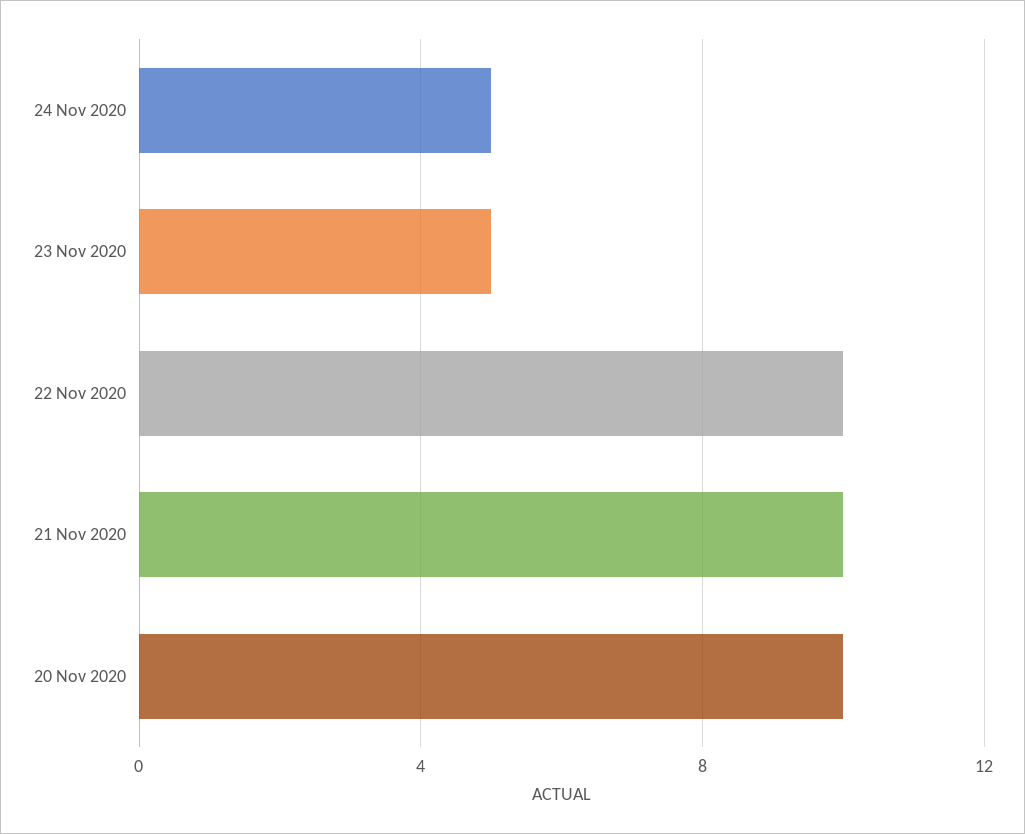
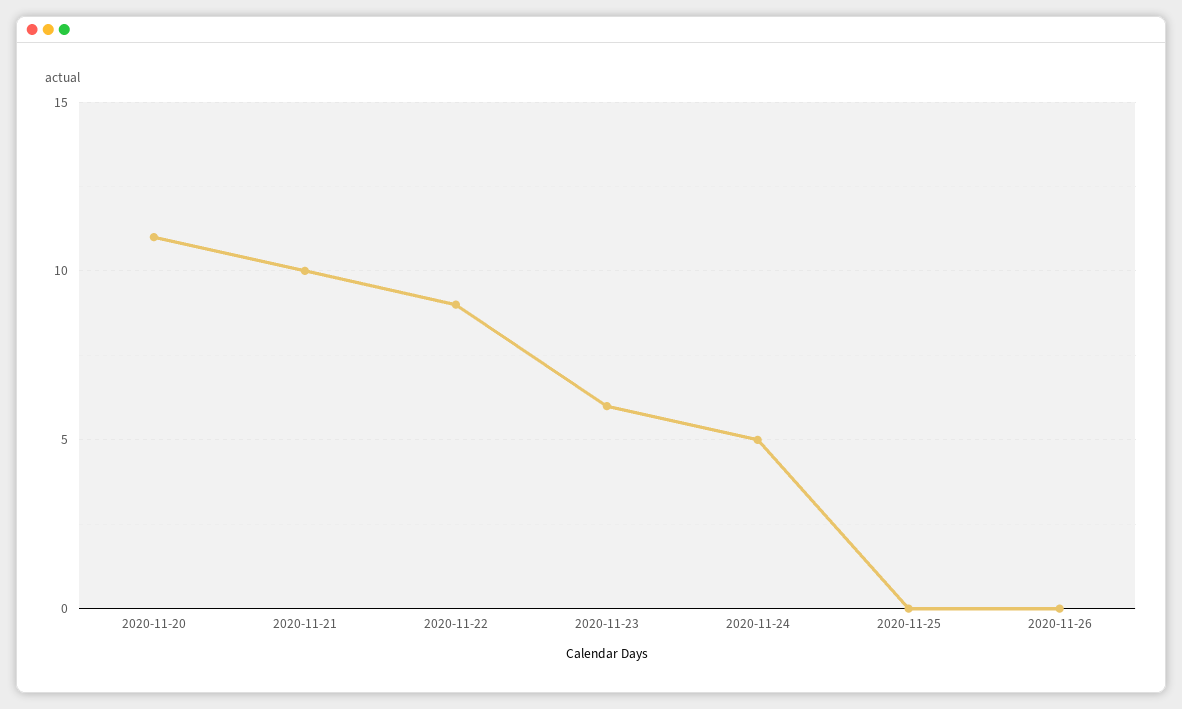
23 Nov 2020: 5 -> 6
22 Nov 2020: 10 -> 9
20 Nov 2020: 10 -> 11
2020-11-25: none -> 0
2020-11-26: none -> 0

